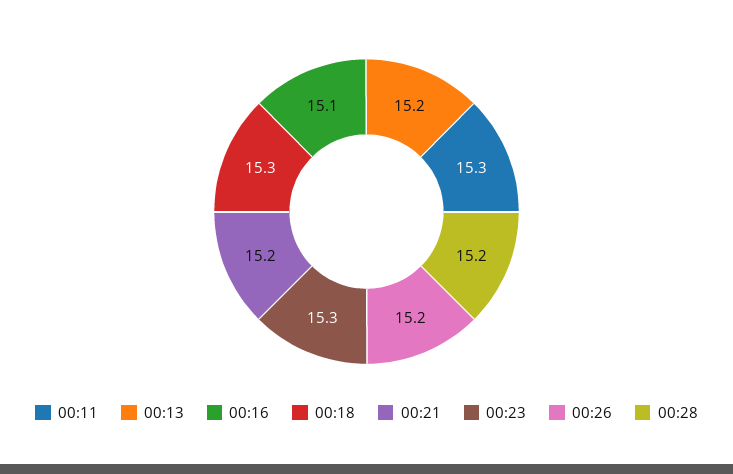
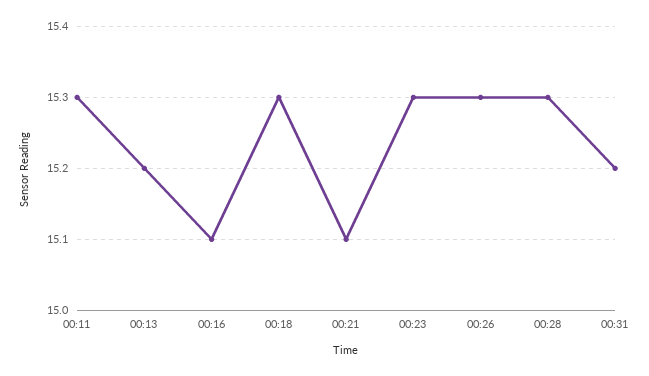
00:21: 15.2 -> 15.1
00:26: 15.2 -> 15.3
00:28: 15.2 -> 15.3
00:31: none -> 15.2

